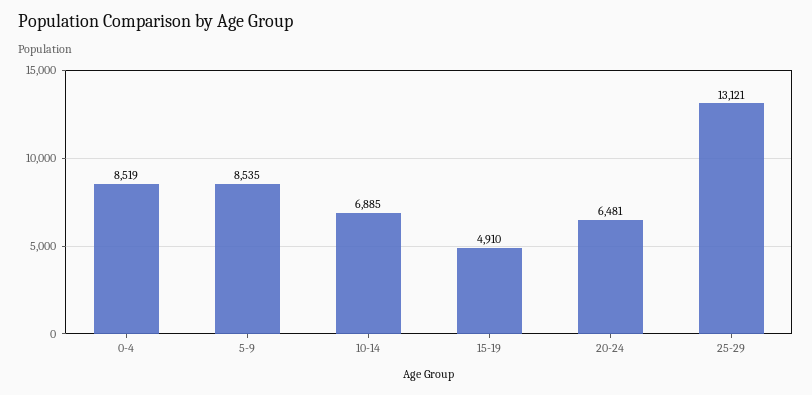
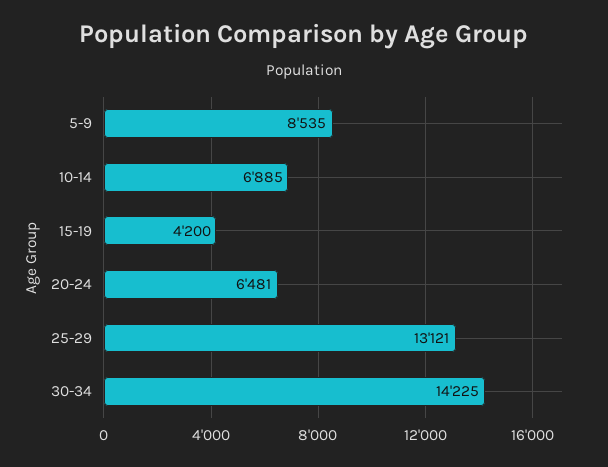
0-4: 8519 -> none
15-19: 4910 -> 4200
30-34: none -> 14225

